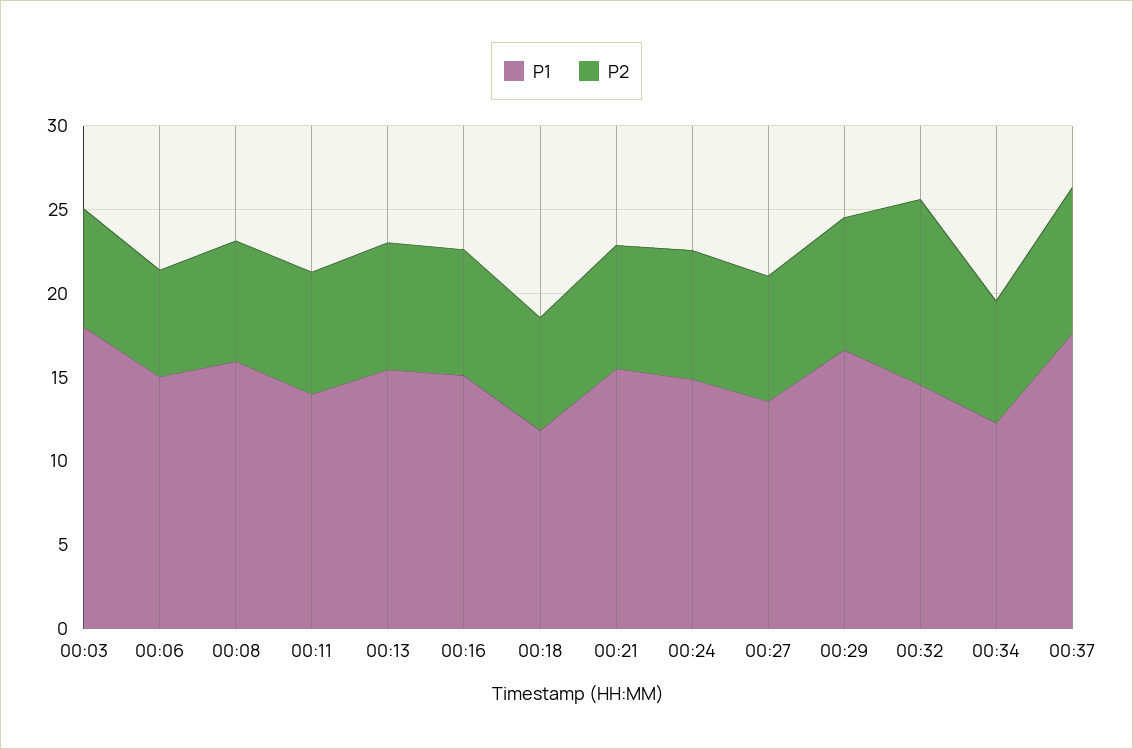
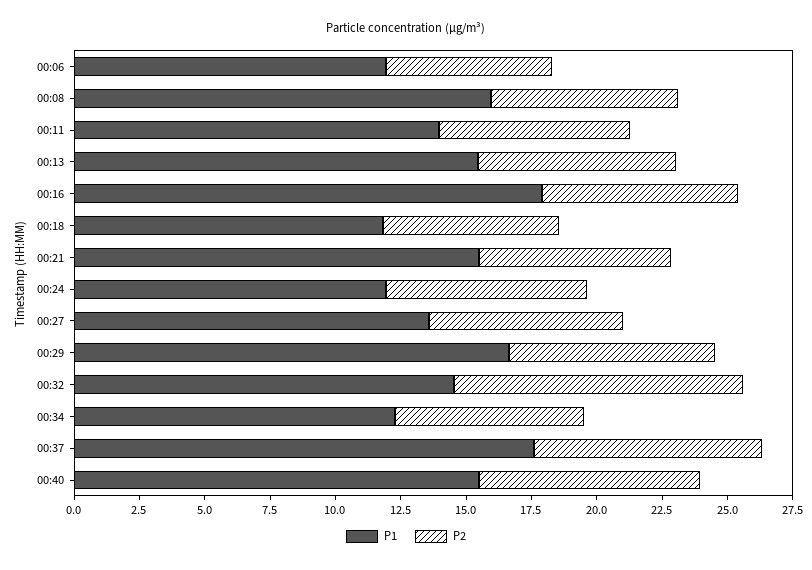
P1, 00:03: 18 -> none
P2, 00:03: 7 -> none
P1, 00:06: 15 -> 12
P1, 00:16: 15 -> 18
P1, 00:24: 15 -> 12
P1, 00:40: none -> 15.5
P2, 00:40: none -> 8.5

